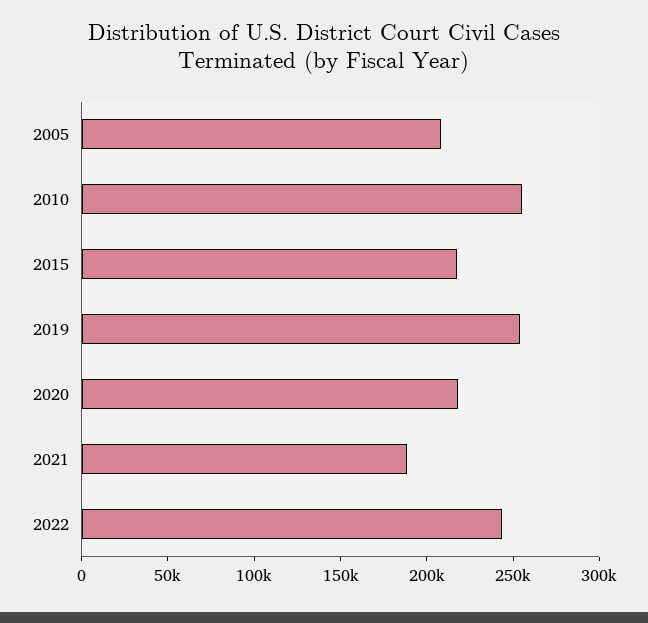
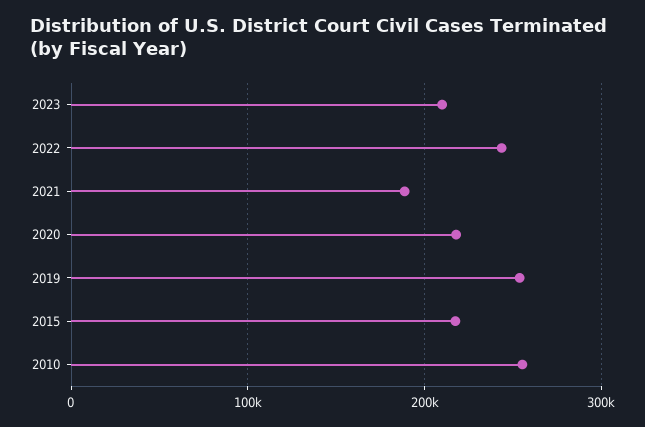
2005: 210000 -> none
2023: none -> 210000

